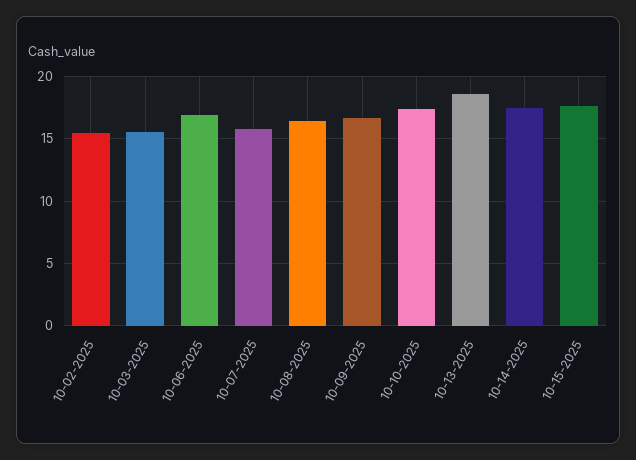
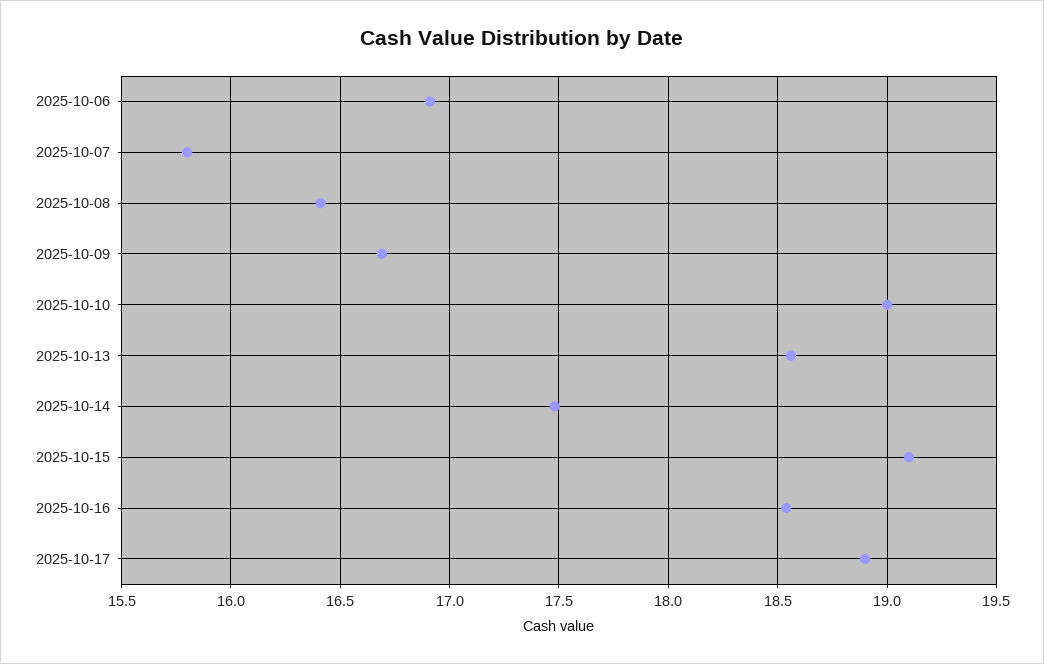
10-02-2025: 15.5 -> none
10-03-2025: 15.5 -> none
10-10-2025: 17.5 -> 19
10-15-2025: 17.5 -> 19.1
2025-10-16: none -> 18.55
2025-10-17: none -> 18.9

